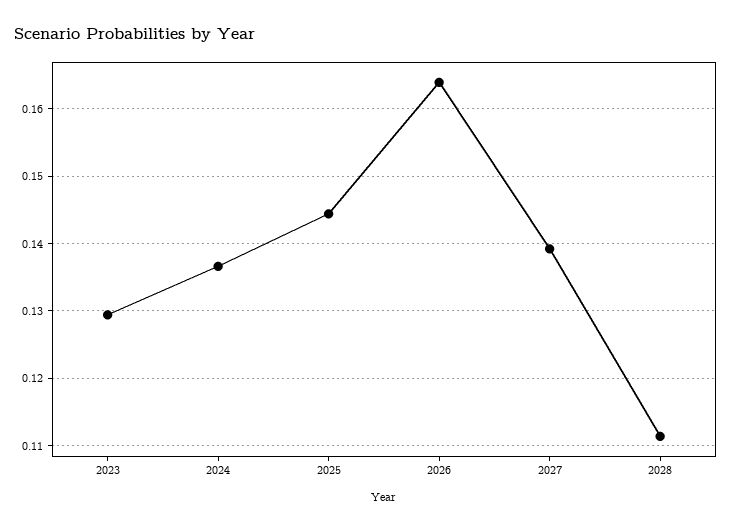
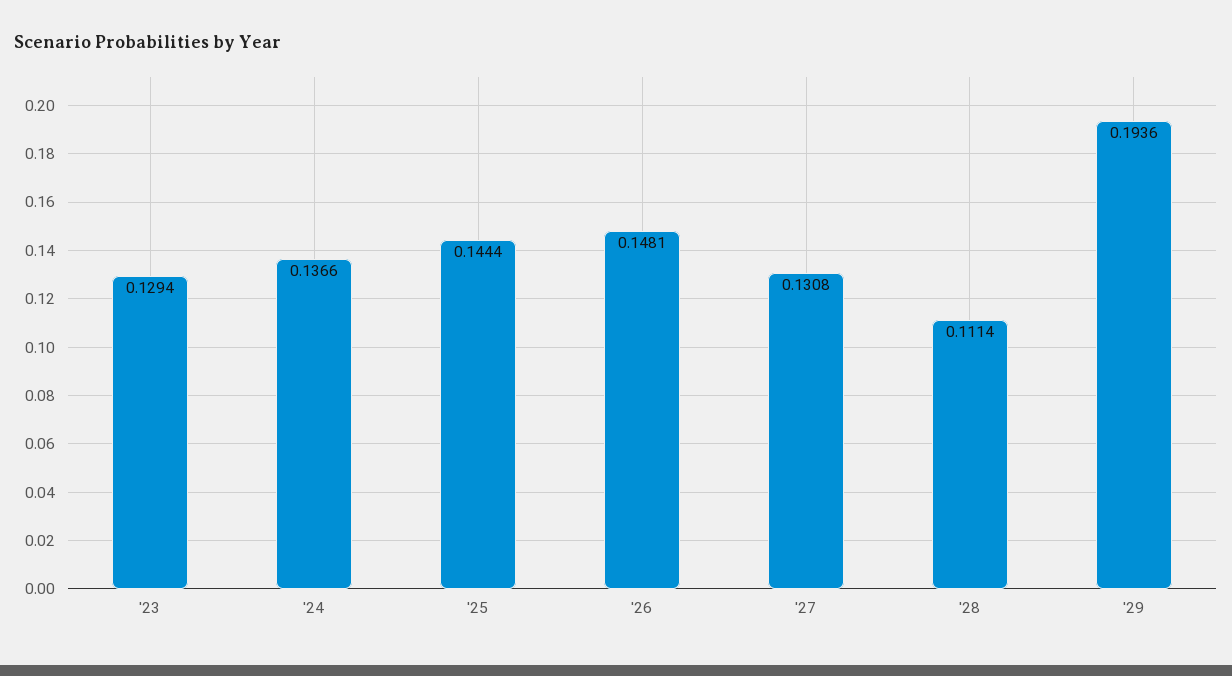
2026: 0.164 -> 0.1481
2027: 0.139 -> 0.1308
'29: none -> 0.1936

